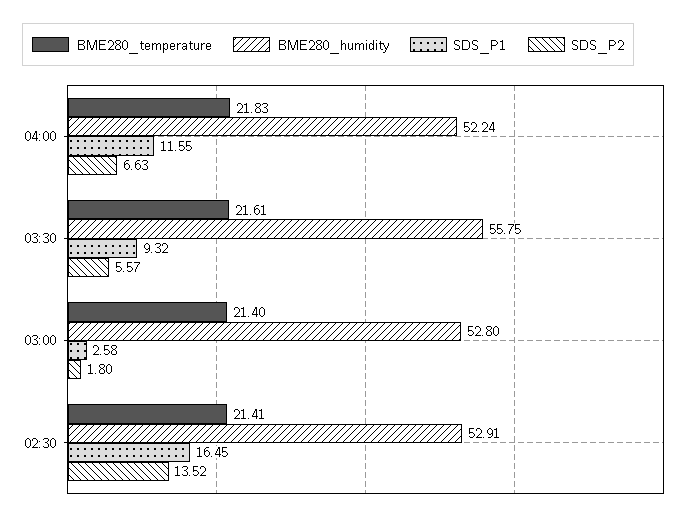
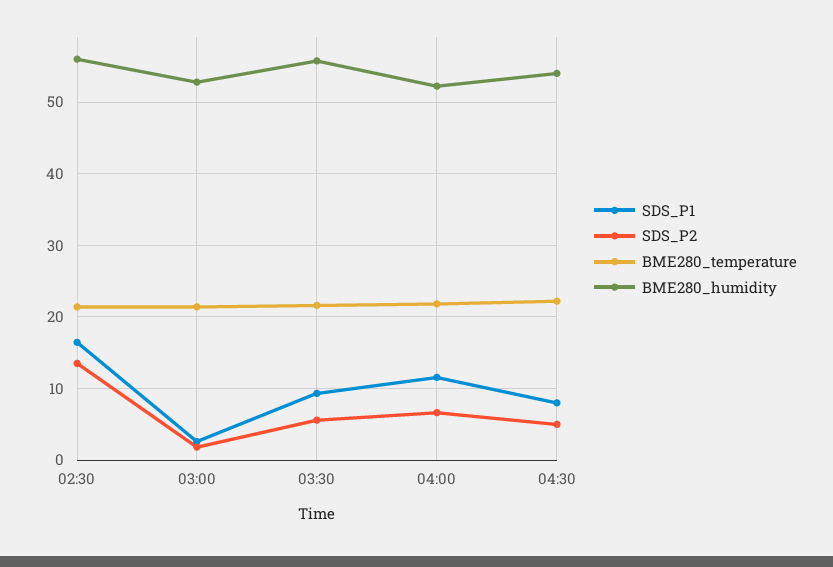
BME280_humidity, 02:30: 52.91 -> 56
SDS_P1, 04:30: none -> 8
SDS_P2, 04:30: none -> 5
BME280_temperature, 04:30: none -> 22
BME280_humidity, 04:30: none -> 54

